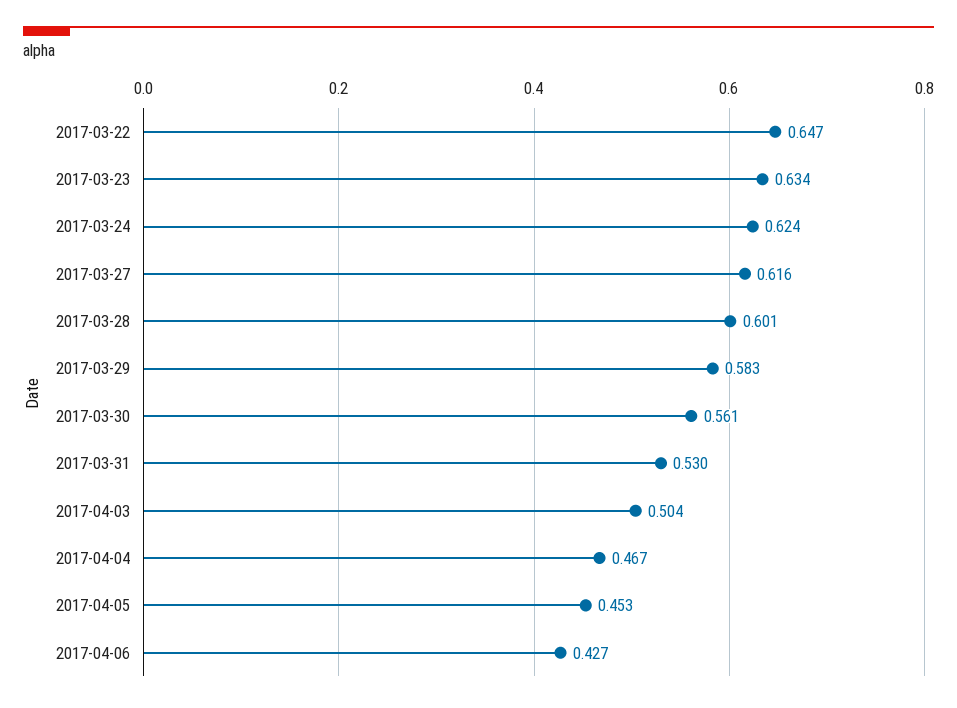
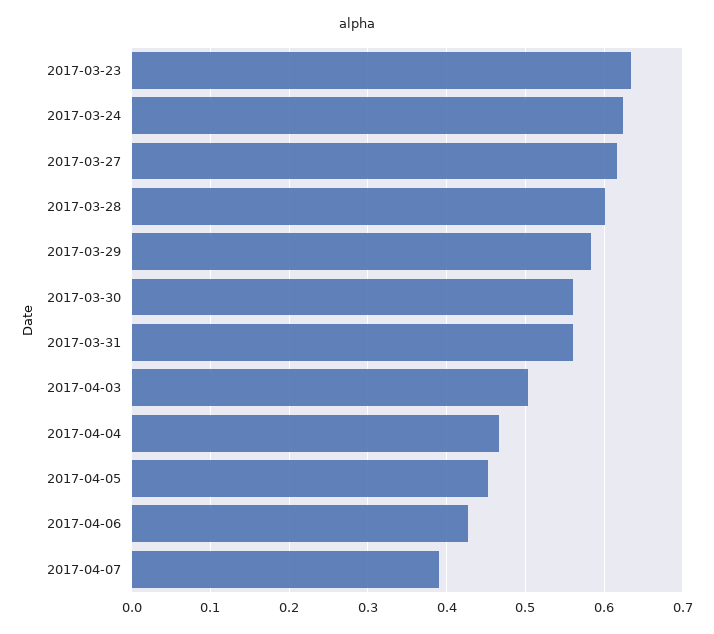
2017-03-22: 0.647 -> none
2017-03-31: 0.53 -> 0.56
2017-04-07: none -> 0.39

